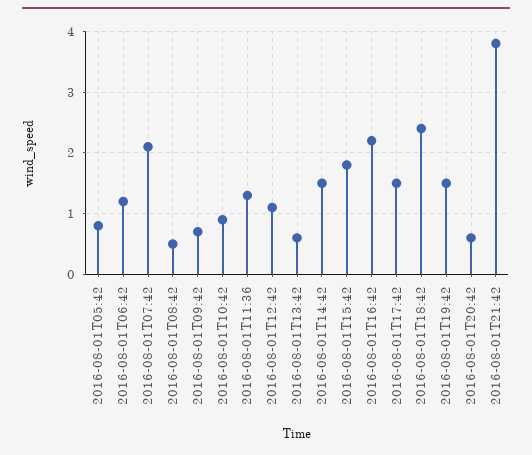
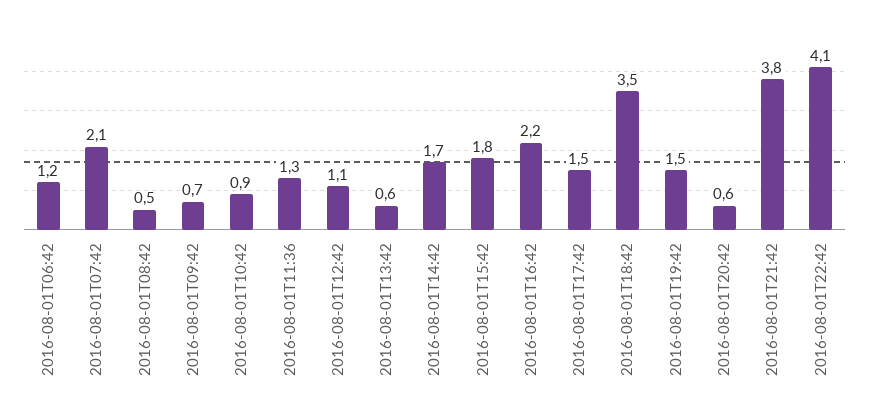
2016-08-01T05:42: 0.8 -> none
2016-08-01T14:42: 1.5 -> 1.7
2016-08-01T18:42: 2.4 -> 3.5
2016-08-01T22:42: none -> 4.1

